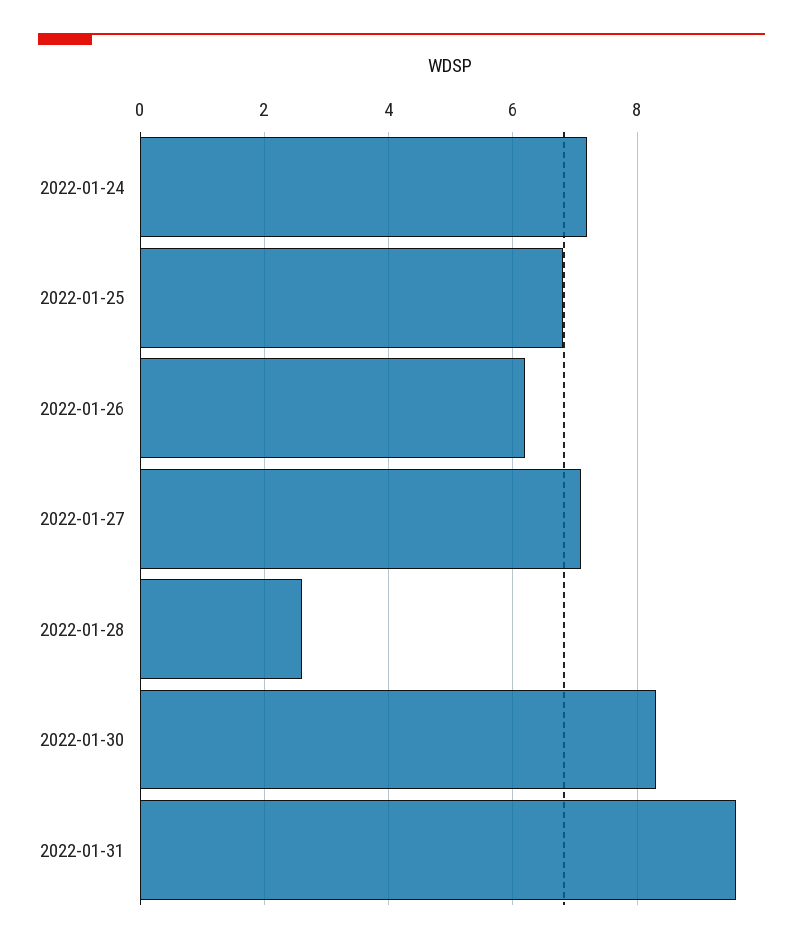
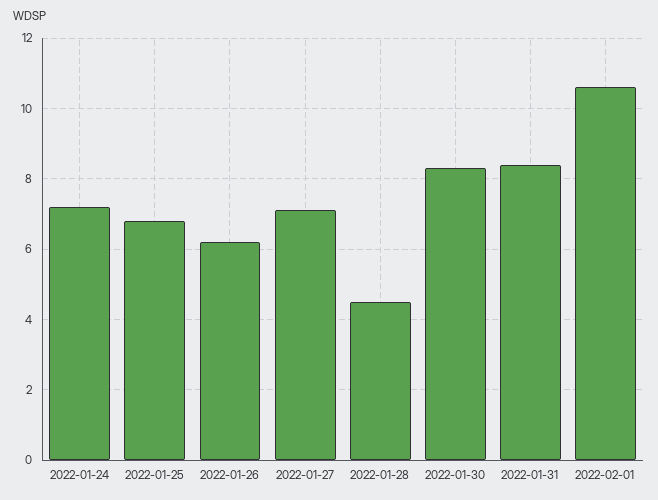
2022-01-28: 2.5 -> 4.5
2022-01-31: 9.5 -> 8.5
2022-02-01: none -> 10.5

